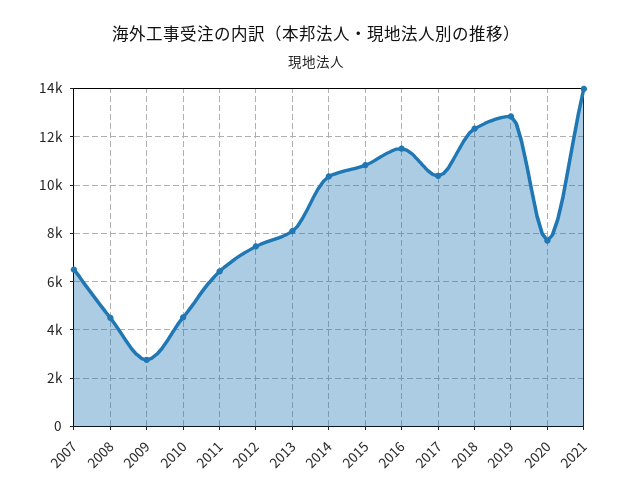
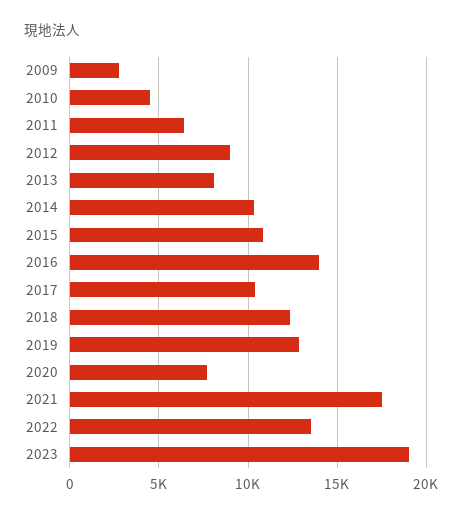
2007: 6500 -> none
2008: 4500 -> none
2012: 7500 -> 9000
2016: 11500 -> 14000
2021: 14000 -> 17500
2022: none -> 13500
2023: none -> 19000

